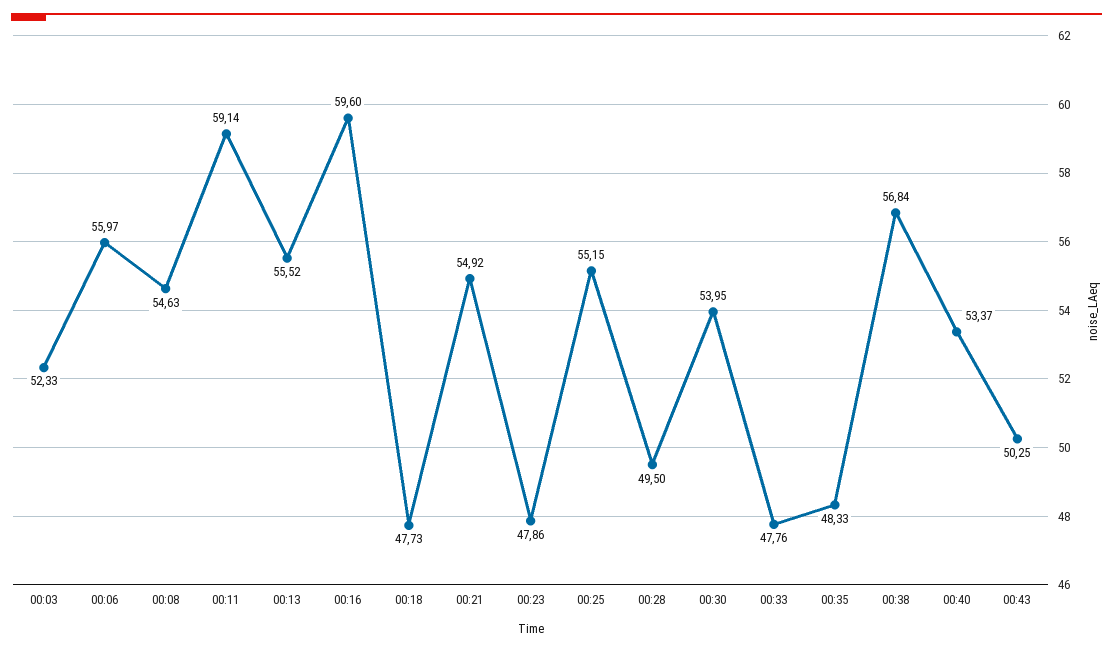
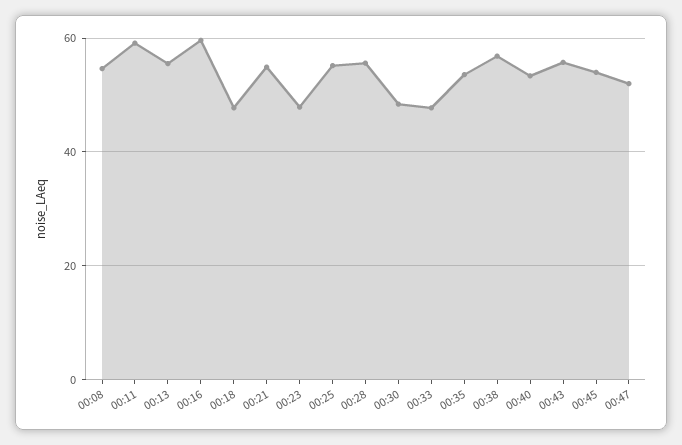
00:03: 52.33 -> none
00:06: 55.97 -> none
00:28: 49.5 -> 56
00:30: 53.95 -> 48
00:35: 48.33 -> 54
00:43: 50.25 -> 56
00:45: none -> 54
00:47: none -> 52

